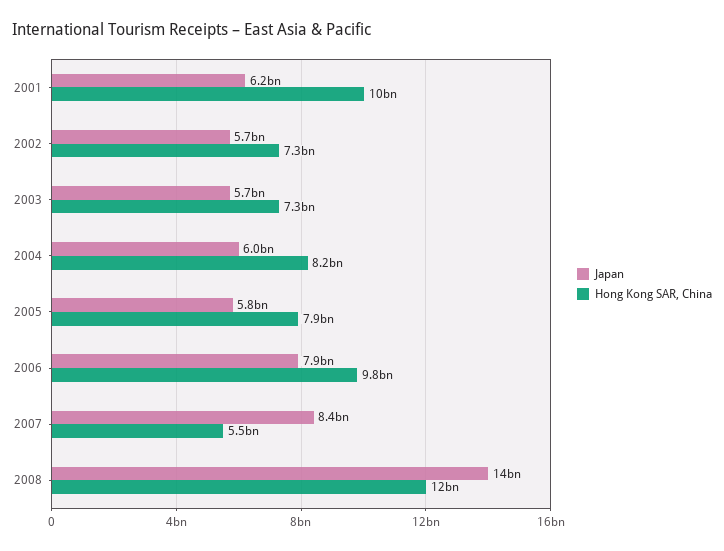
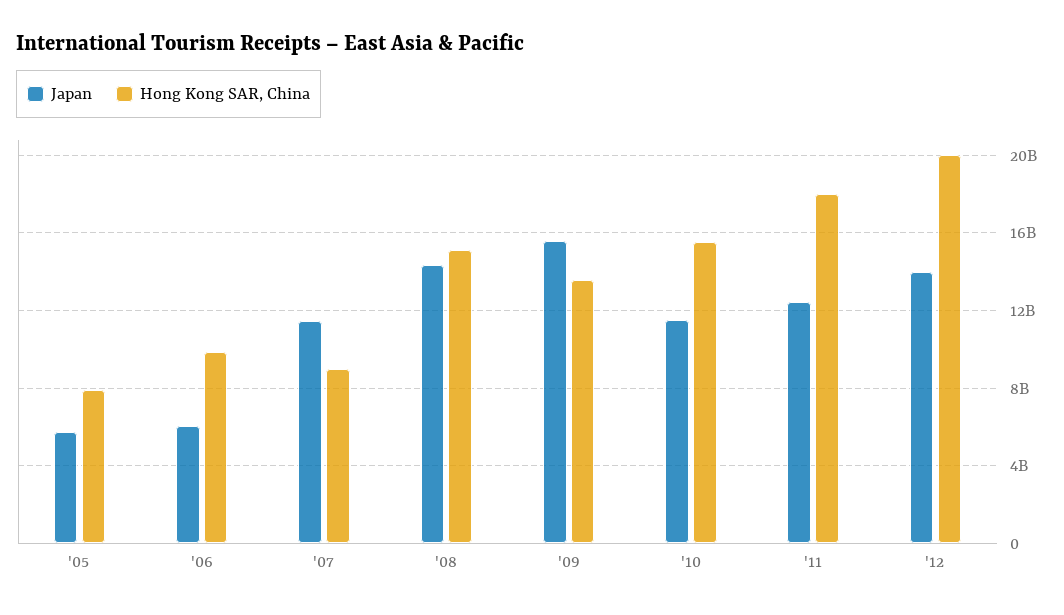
Japan, 2001: 6200000000 -> none
Hong Kong SAR, China, 2001: 10000000000 -> none
Japan, 2002: 5700000000 -> none
Hong Kong SAR, China, 2002: 7300000000 -> none
Japan, 2003: 5700000000 -> none
Hong Kong SAR, China, 2003: 7300000000 -> none
Japan, 2004: 6000000000 -> none
Hong Kong SAR, China, 2004: 8200000000 -> none
Japan, 2006: 7900000000 -> 6000000000
Japan, 2007: 8400000000 -> 11500000000
Hong Kong SAR, China, 2007: 5500000000 -> 9000000000
Hong Kong SAR, China, 2008: 12000000000 -> 15000000000
Japan, '09: none -> 15500000000
Hong Kong SAR, China, '09: none -> 13500000000
Japan, '10: none -> 11500000000
Hong Kong SAR, China, '10: none -> 15500000000
Japan, '11: none -> 12500000000
Hong Kong SAR, China, '11: none -> 18000000000
Japan, '12: none -> 14000000000
Hong Kong SAR, China, '12: none -> 20000000000

